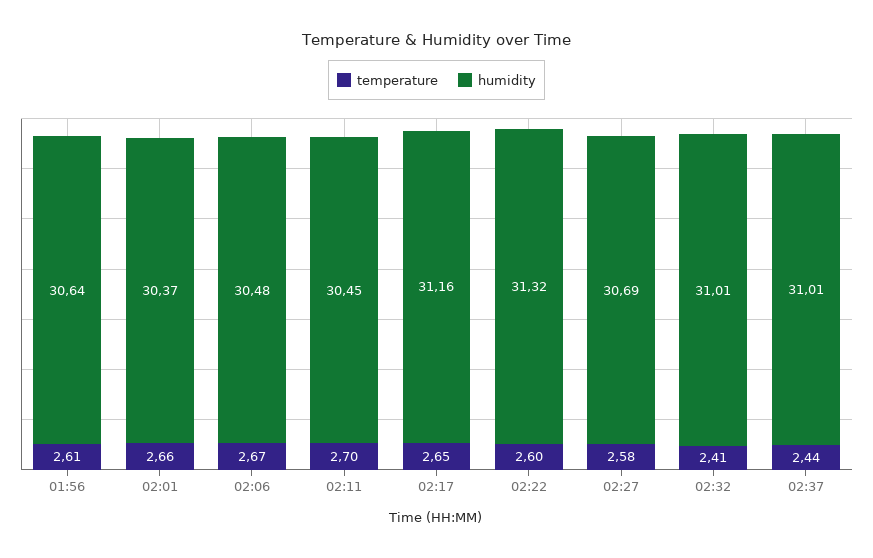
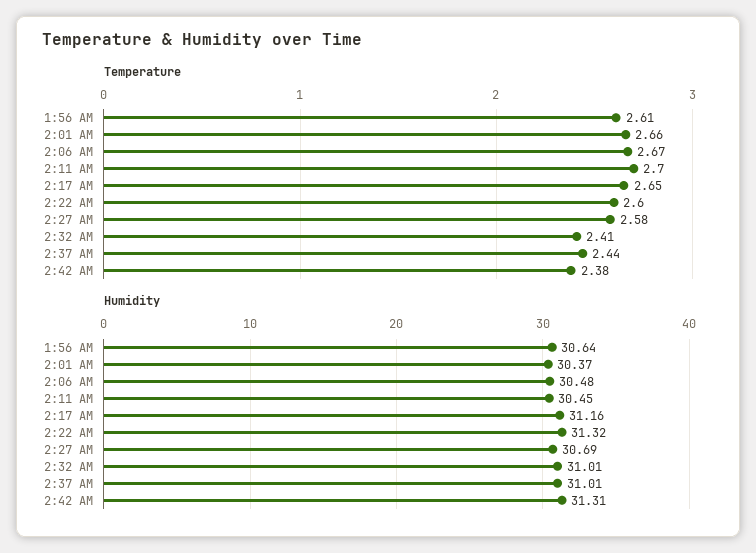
temperature, 2:42 AM: none -> 2.38
humidity, 2:42 AM: none -> 31.31

